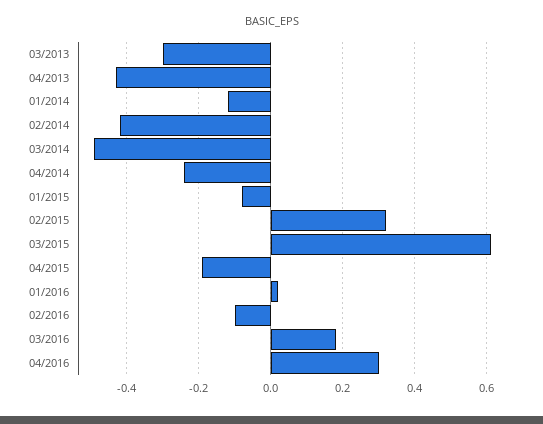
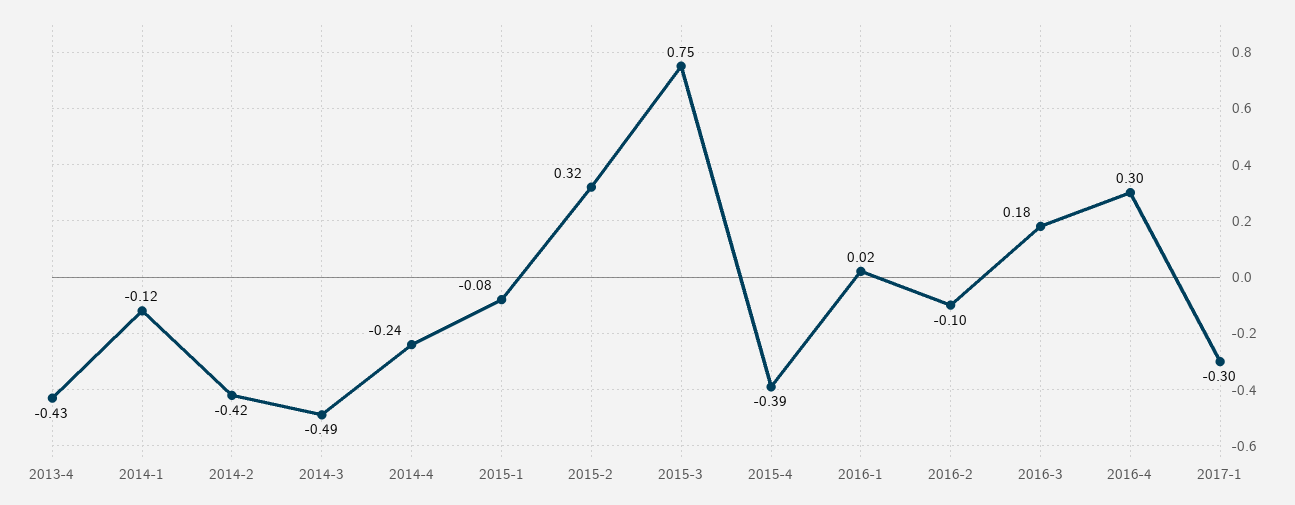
03/2013: -0.3 -> none
03/2015: 0.6 -> 0.75
04/2015: -0.2 -> -0.39
2017-1: none -> -0.3

